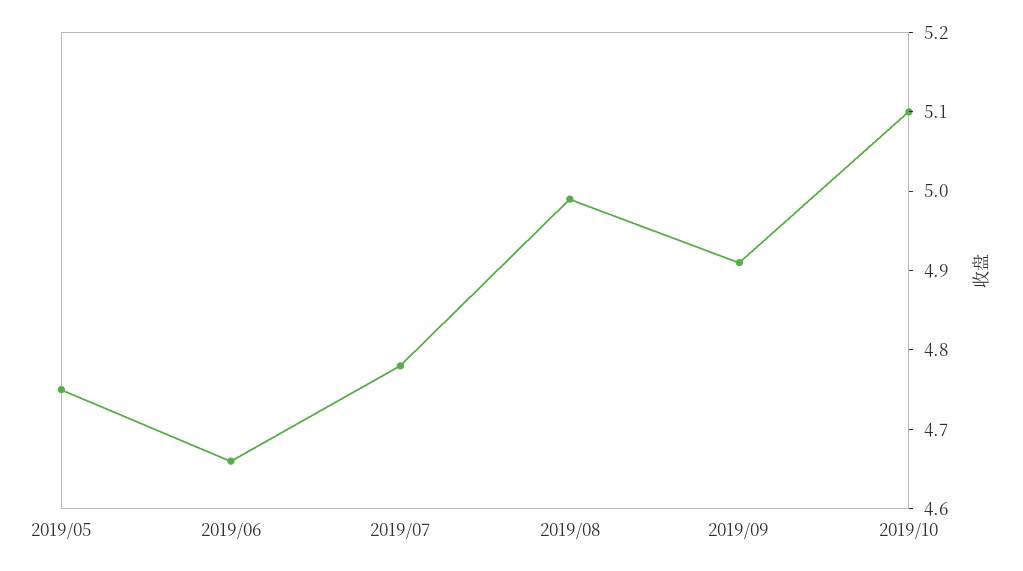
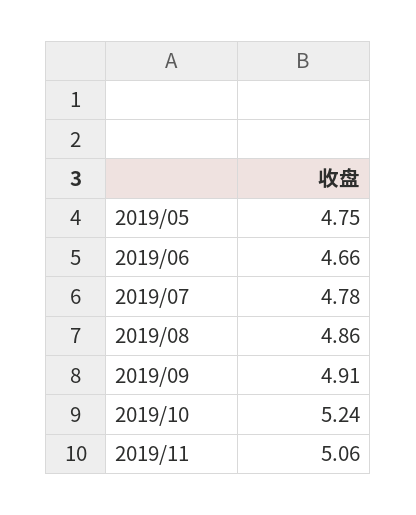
2019/08: 5 -> 4.86
2019/10: 5.1 -> 5.24
2019/11: none -> 5.06

